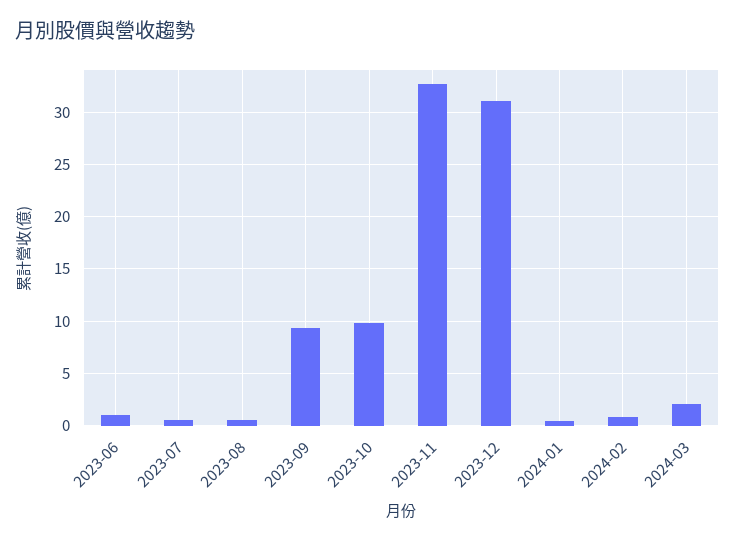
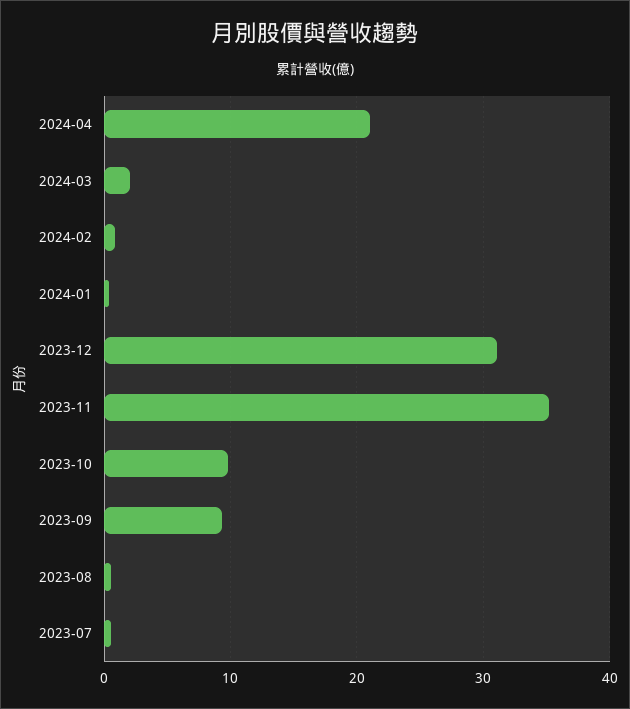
2023-06: 1 -> none
2023-11: 33 -> 35
2024-04: none -> 21

